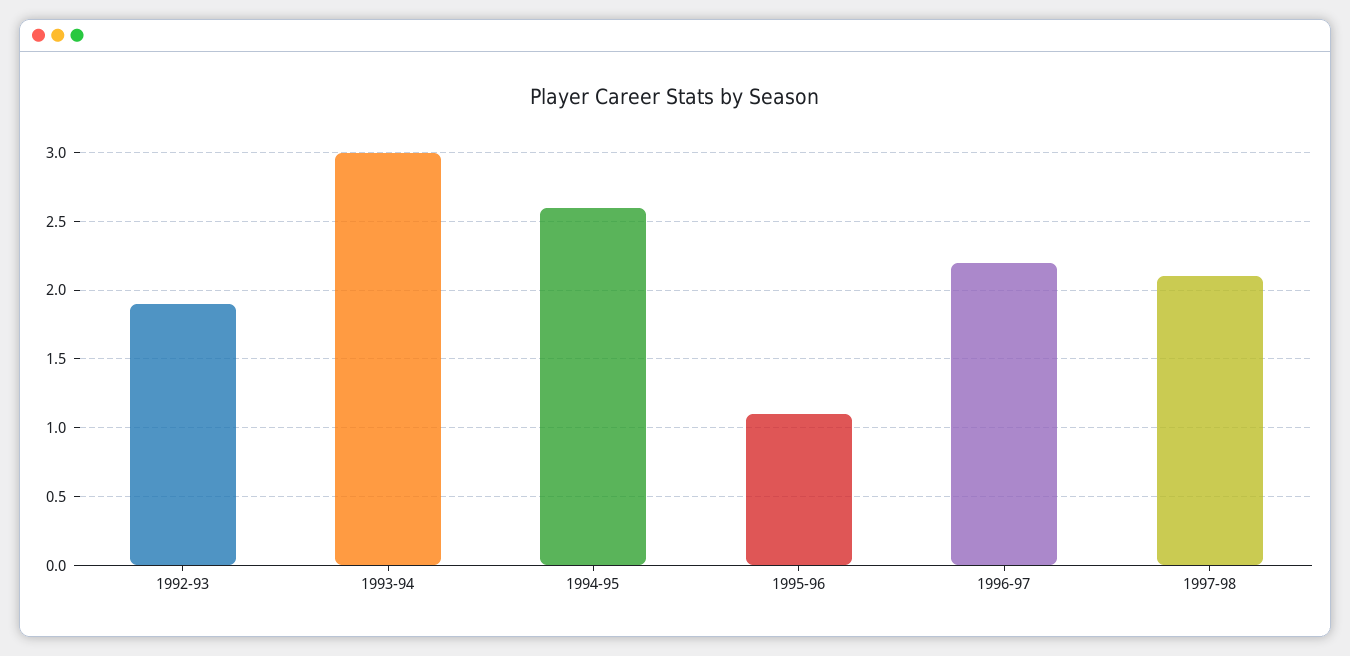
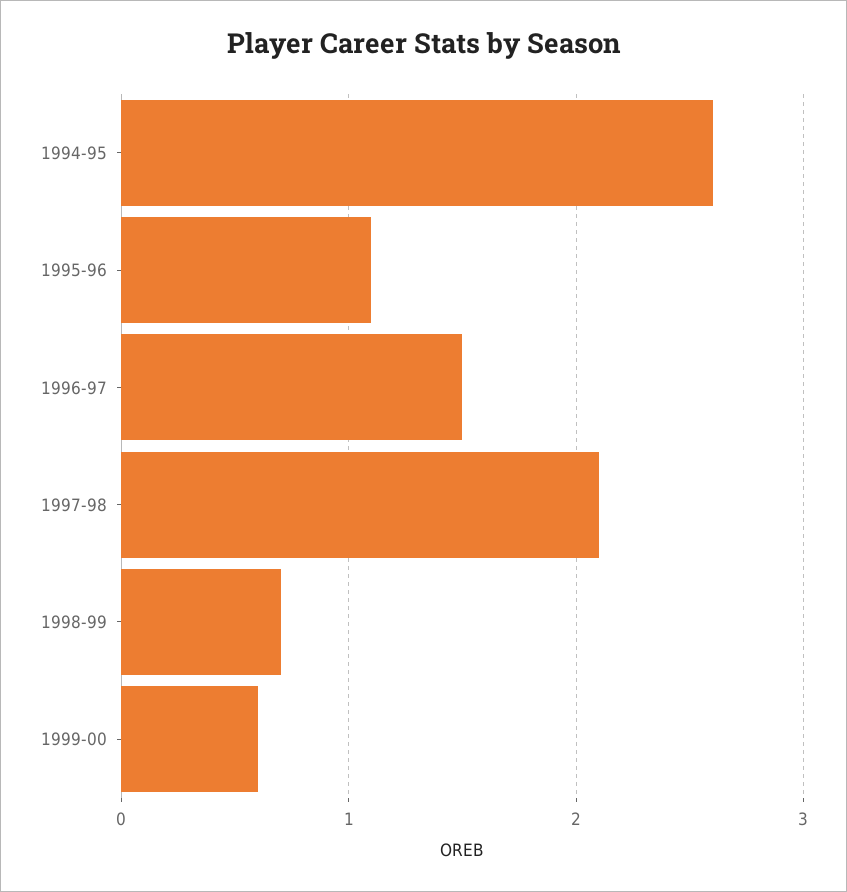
1992-93: 1.9 -> none
1993-94: 3 -> none
1996-97: 2.2 -> 1.5
1998-99: none -> 0.7
1999-00: none -> 0.6

